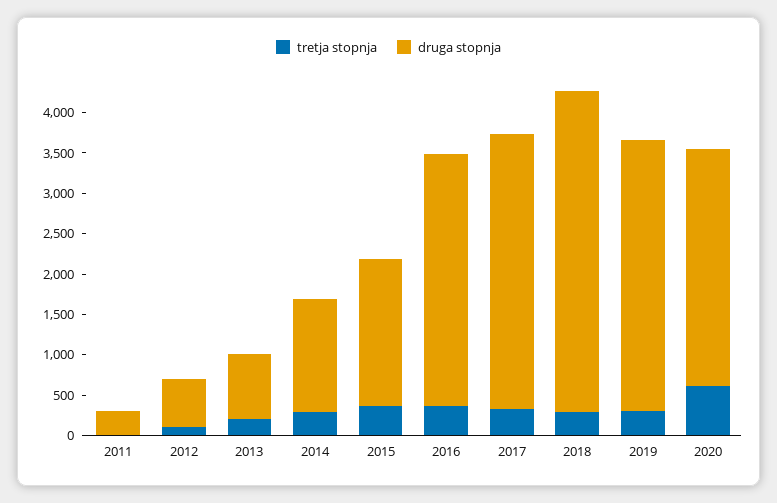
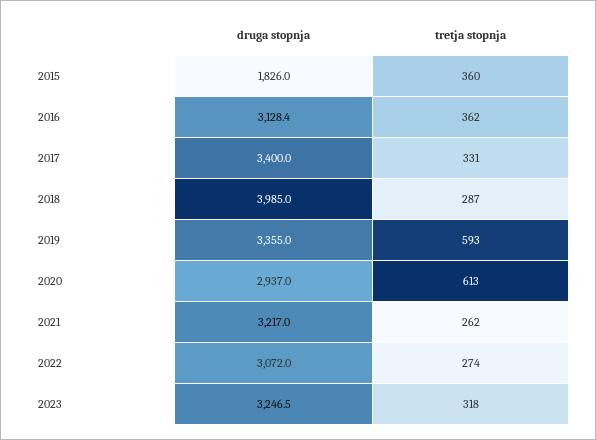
tretja stopnja, 2011: 0 -> none
druga stopnja, 2011: 300 -> none
tretja stopnja, 2012: 100 -> none
druga stopnja, 2012: 600 -> none
tretja stopnja, 2013: 200 -> none
druga stopnja, 2013: 800 -> none
tretja stopnja, 2014: 300 -> none
druga stopnja, 2014: 1400 -> none
tretja stopnja, 2019: 300 -> 593
druga stopnja, 2021: none -> 3217
tretja stopnja, 2021: none -> 262
druga stopnja, 2022: none -> 3072
tretja stopnja, 2022: none -> 274
druga stopnja, 2023: none -> 3246.5
tretja stopnja, 2023: none -> 318

